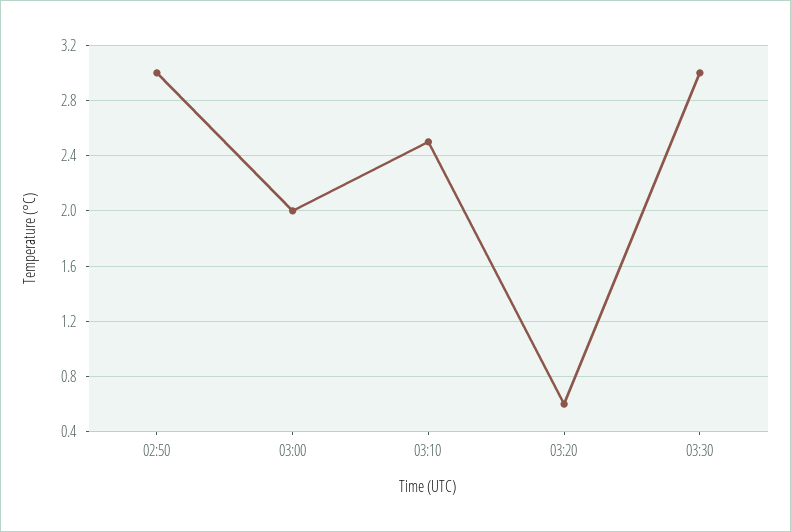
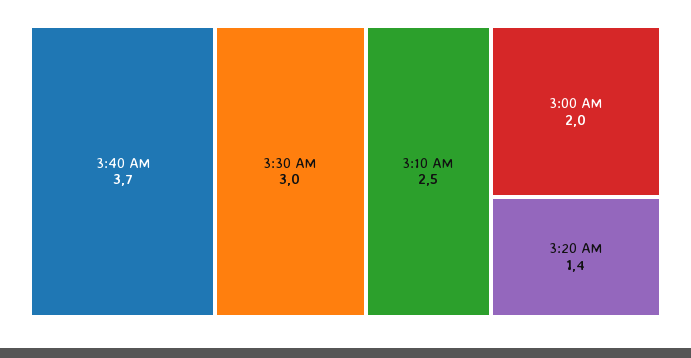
02:50: 3 -> none
03:20: 0.6 -> 1.4
3:40 AM: none -> 3.7

